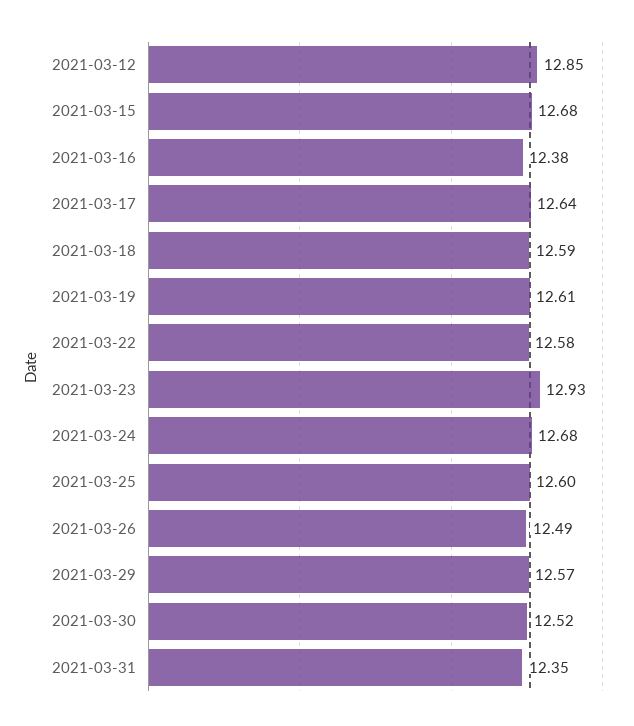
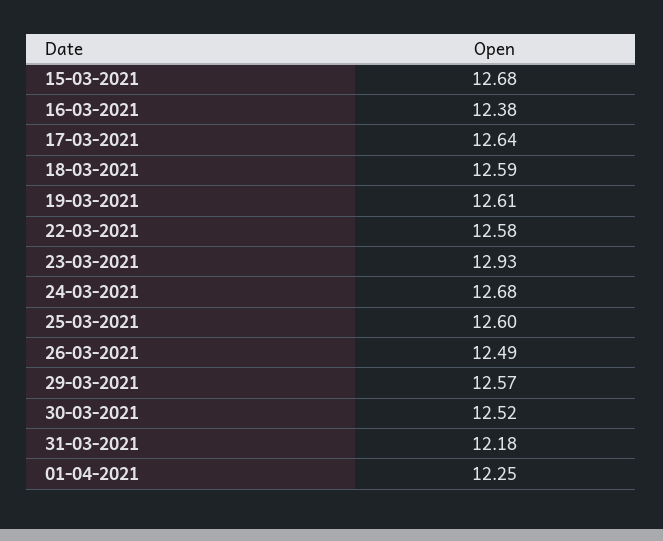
2021-03-12: 12.85 -> none
2021-03-31: 12.35 -> 12.18
01-04-2021: none -> 12.25

